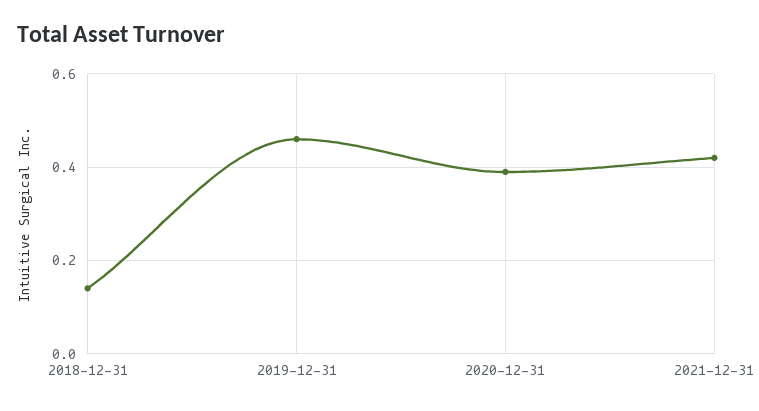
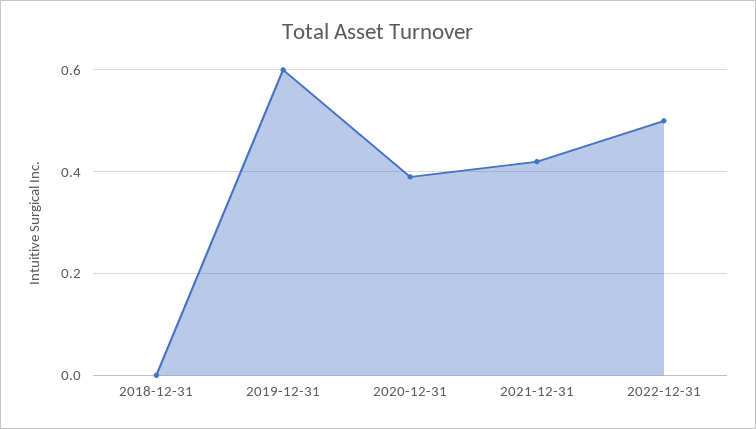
2018-12-31: 0.15 -> 0
2019-12-31: 0.45 -> 0.6
2022-12-31: none -> 0.5

